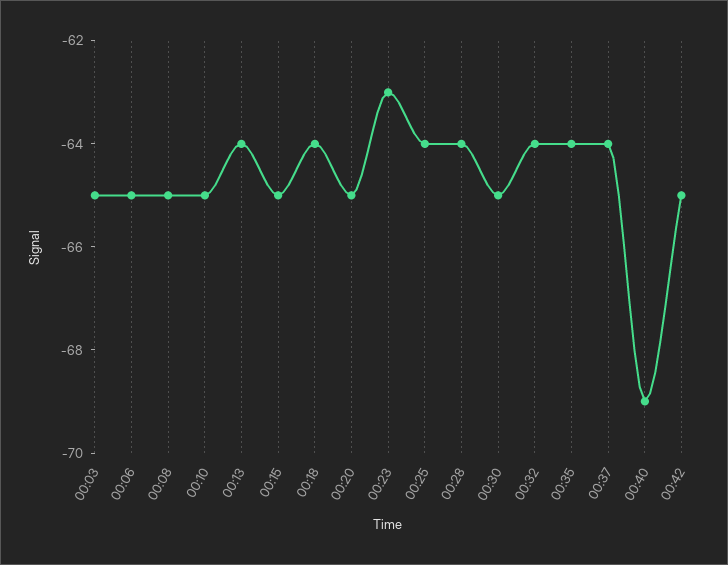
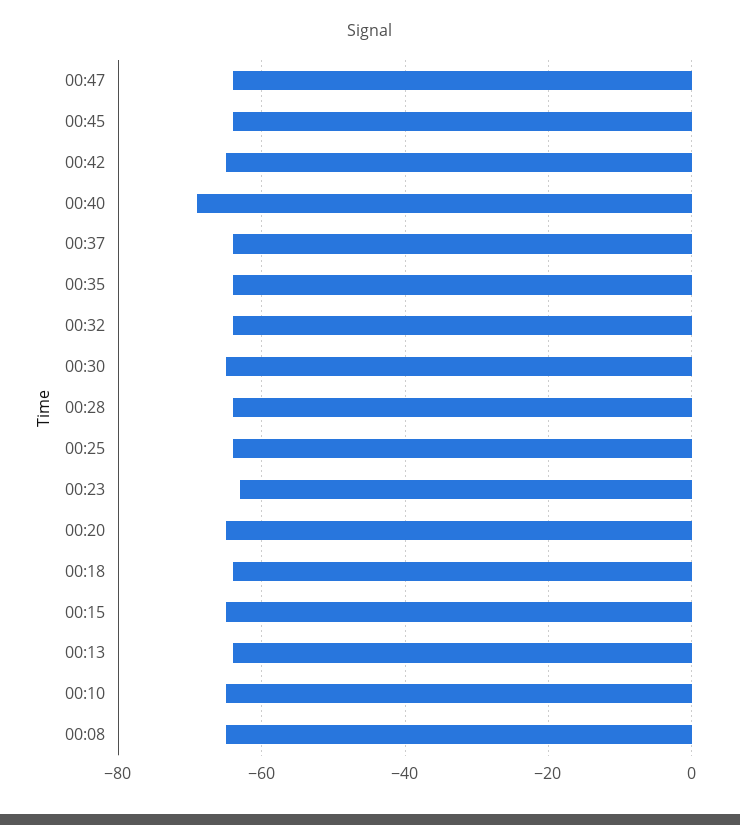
00:03: -65 -> none
00:06: -65 -> none
00:47: none -> -65
00:45: none -> -65

